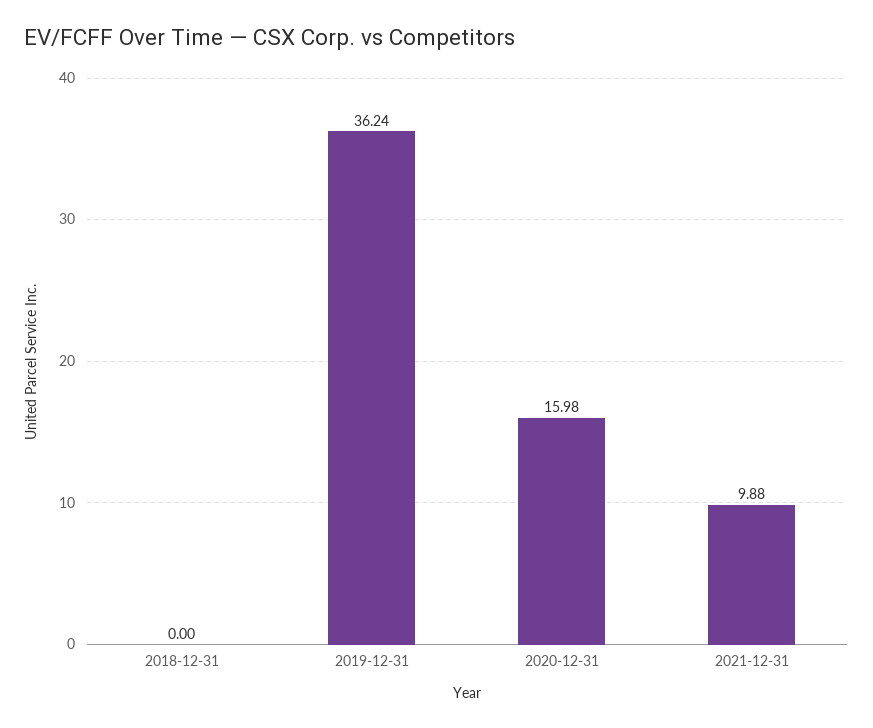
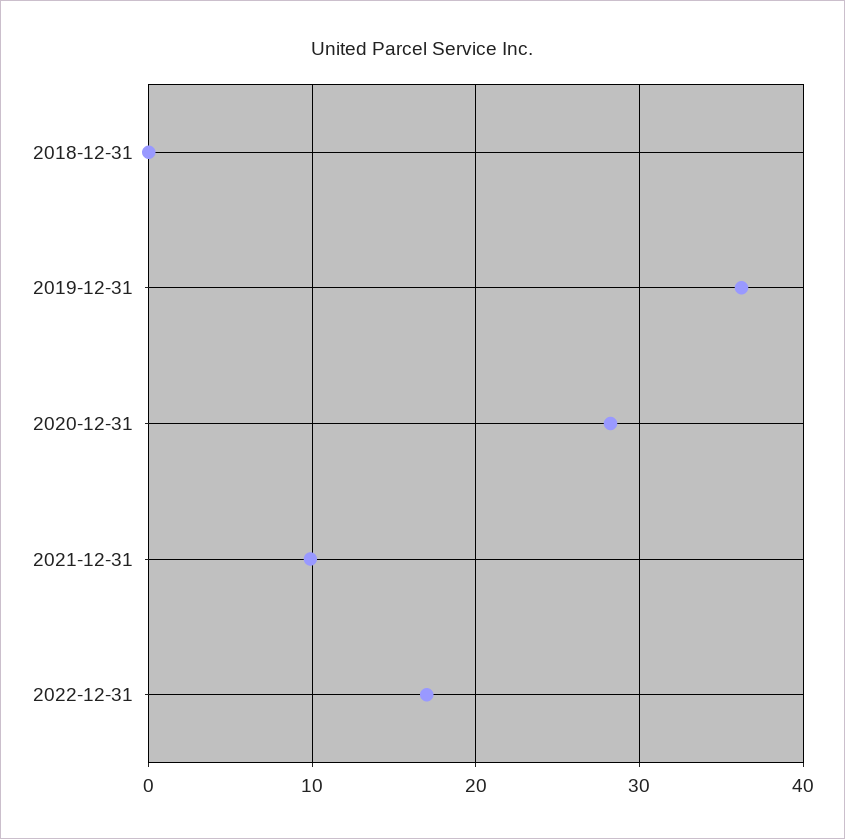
2020-12-31: 15.98 -> 28
2022-12-31: none -> 17

